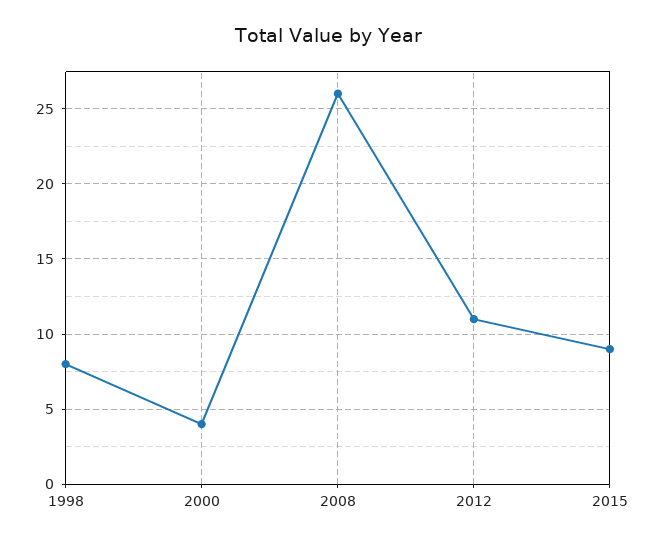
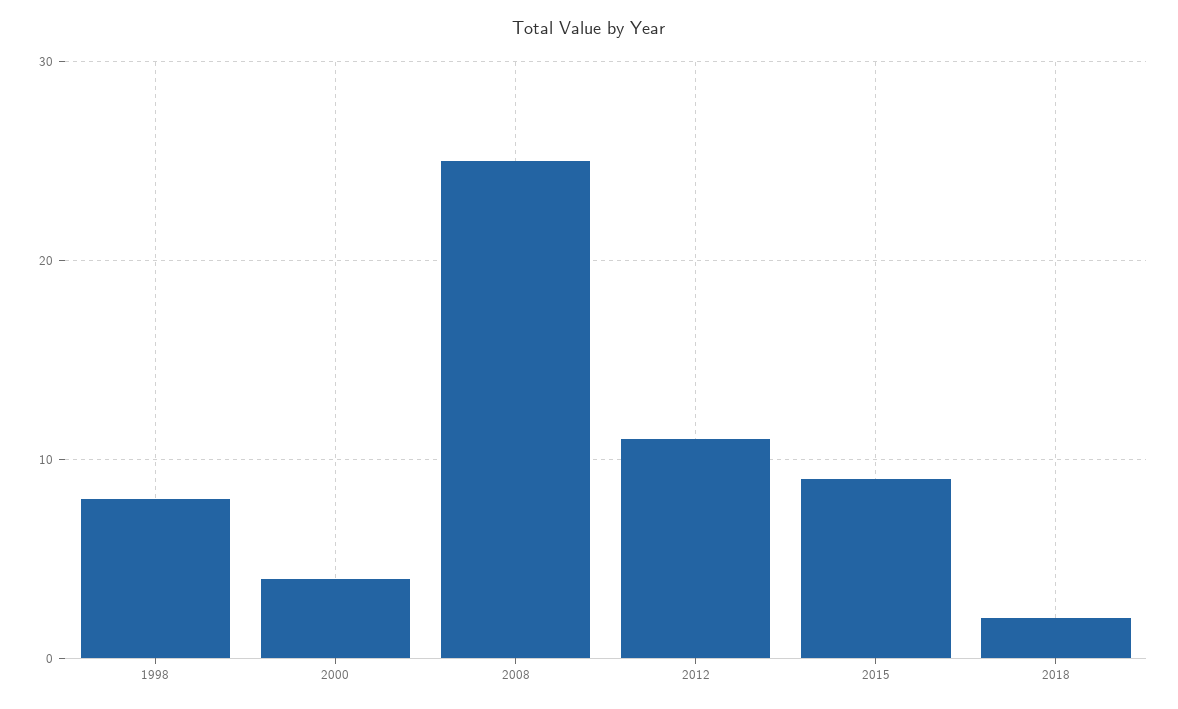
2008: 26 -> 25
2018: none -> 2

